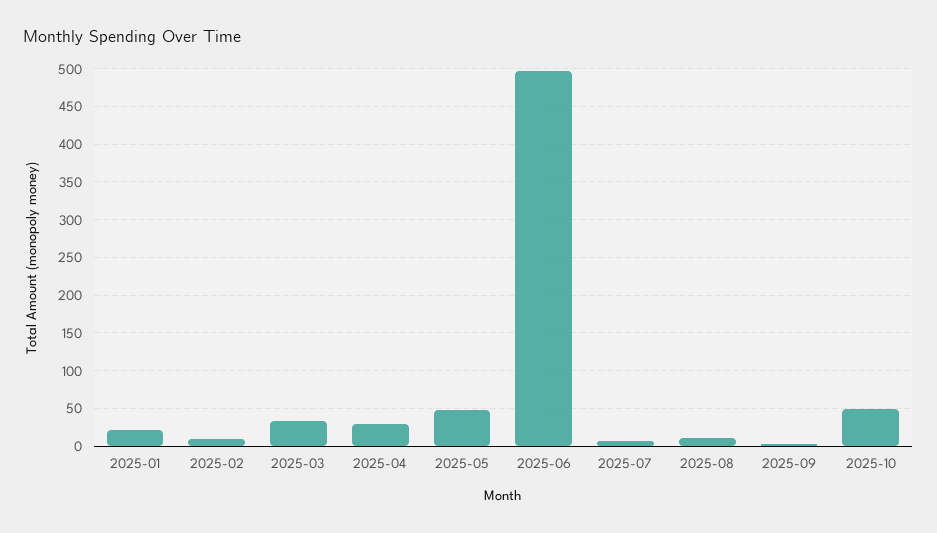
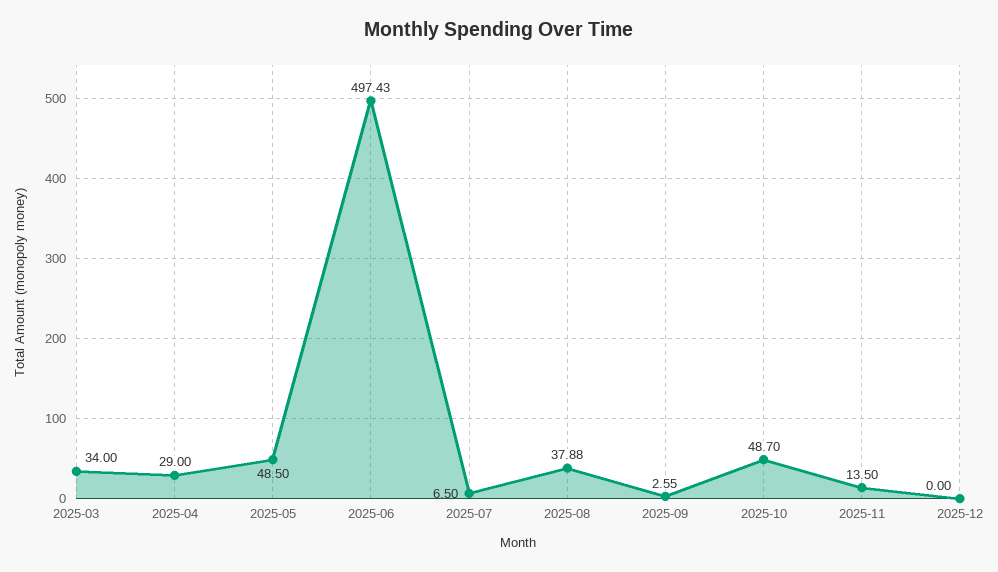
2025-01: 20 -> none
2025-02: 10 -> none
2025-08: 10 -> 37.88
2025-11: none -> 13.5
2025-12: none -> 0

